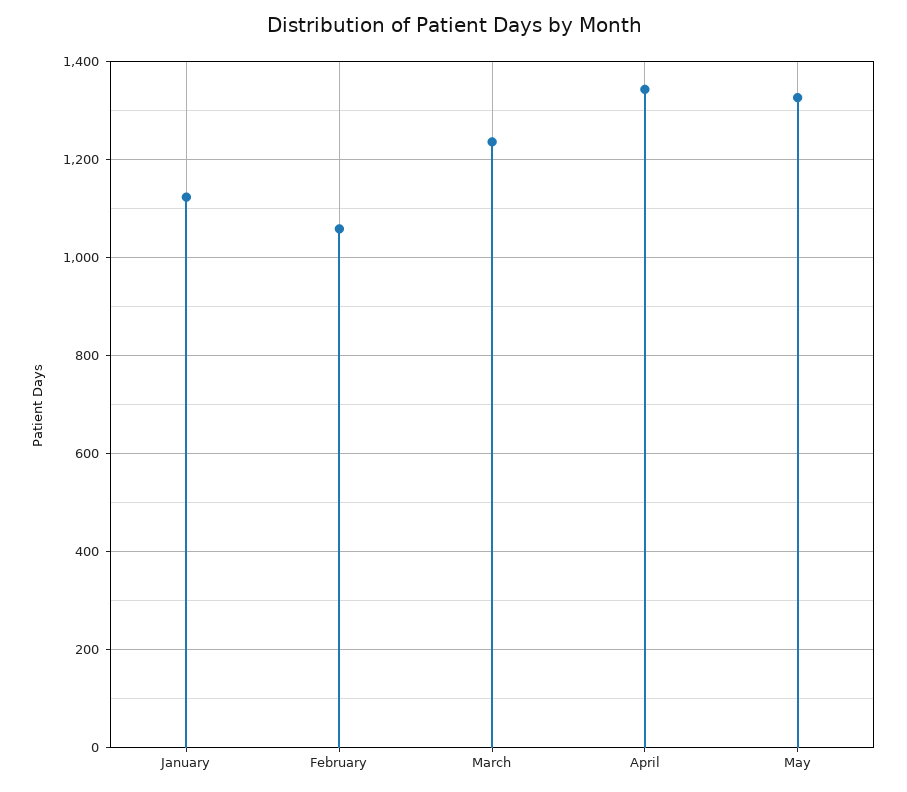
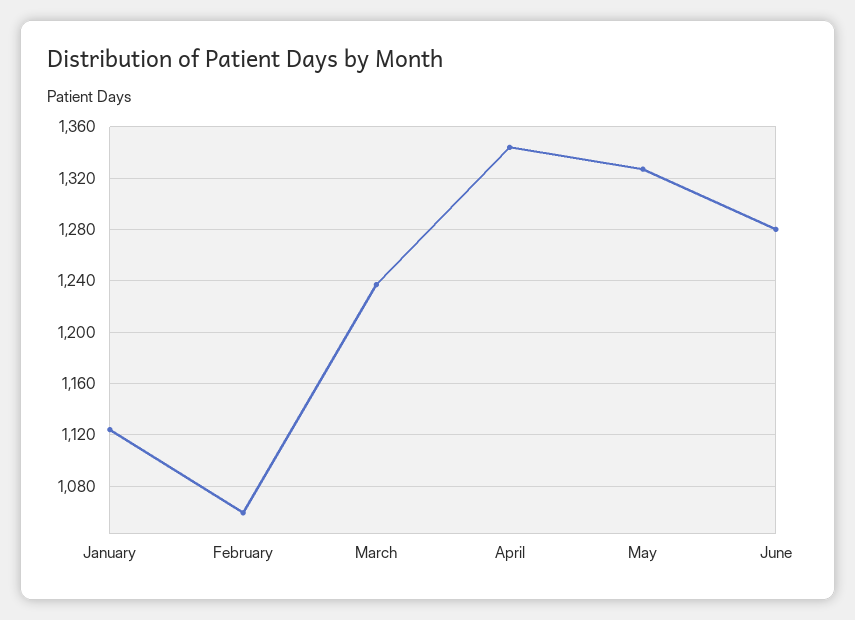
June: none -> 1280

